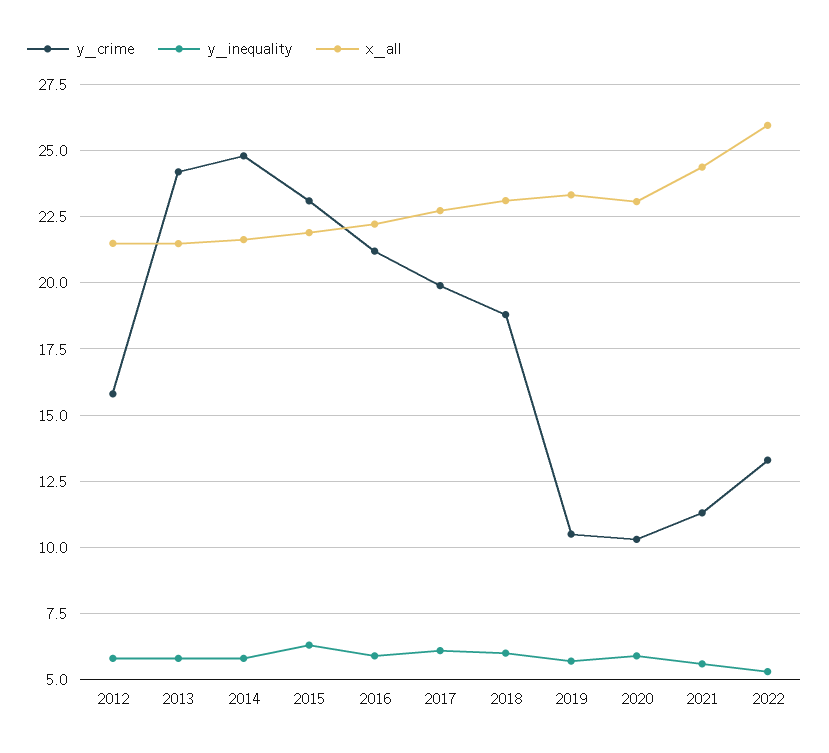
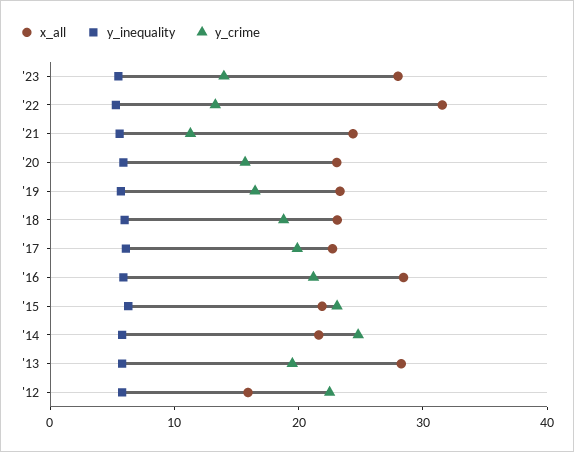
y_crime, 2012: 15.75 -> 22
x_all, 2012: 21.5 -> 16
y_crime, 2013: 24.25 -> 20
x_all, 2013: 21.5 -> 28
x_all, 2016: 22.25 -> 28
y_crime, 2019: 10.5 -> 16
y_crime, 2020: 10.25 -> 16
x_all, 2022: 26 -> 32
x_all, '23: none -> 28
y_inequality, '23: none -> 6
y_crime, '23: none -> 14

